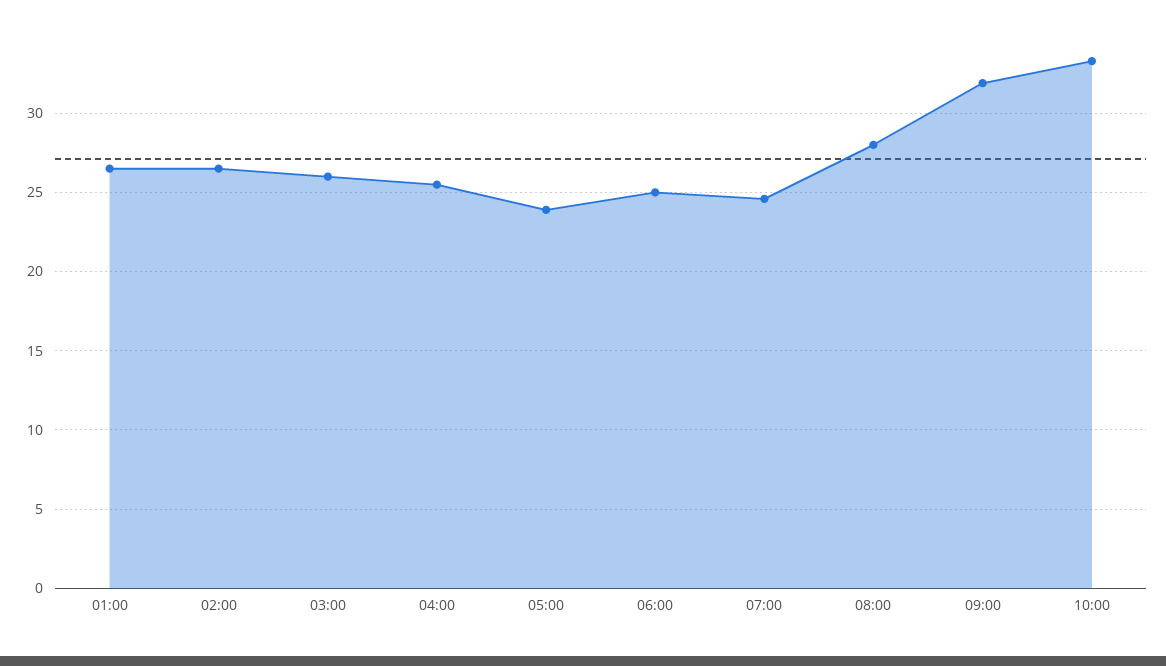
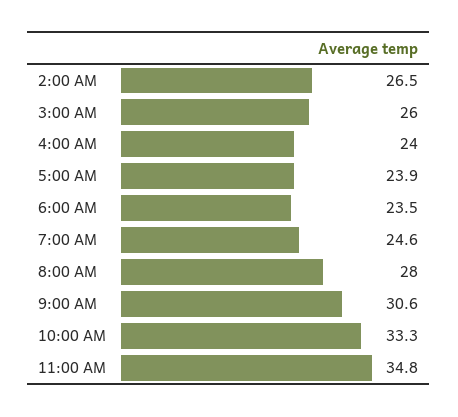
01:00: 26.5 -> none
04:00: 25.5 -> 24
06:00: 25 -> 23.5
09:00: 32 -> 30.6
11:00 AM: none -> 34.8

